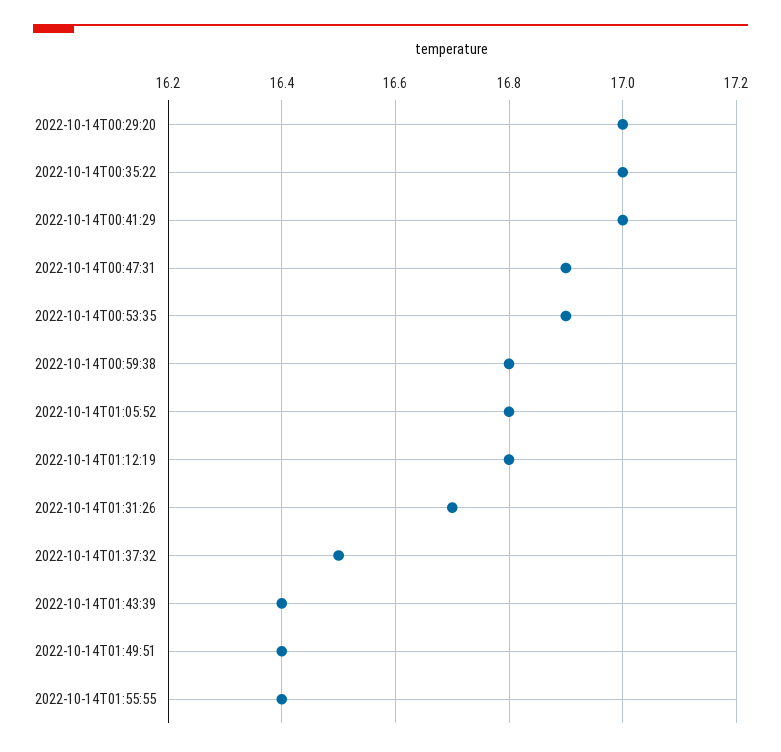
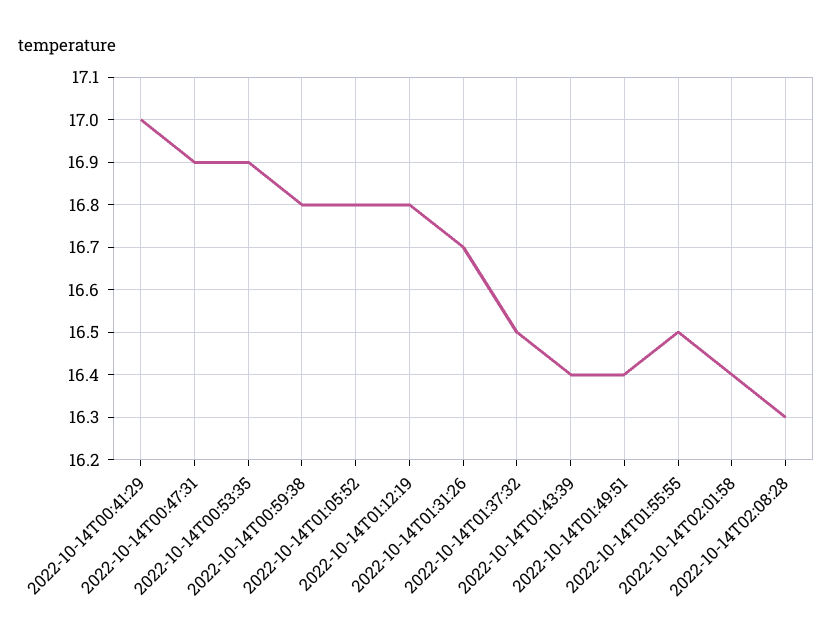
2022-10-14T00:29:20: 17 -> none
2022-10-14T00:35:22: 17 -> none
2022-10-14T01:55:55: 16.4 -> 16.5
2022-10-14T02:01:58: none -> 16.4
2022-10-14T02:08:28: none -> 16.3

